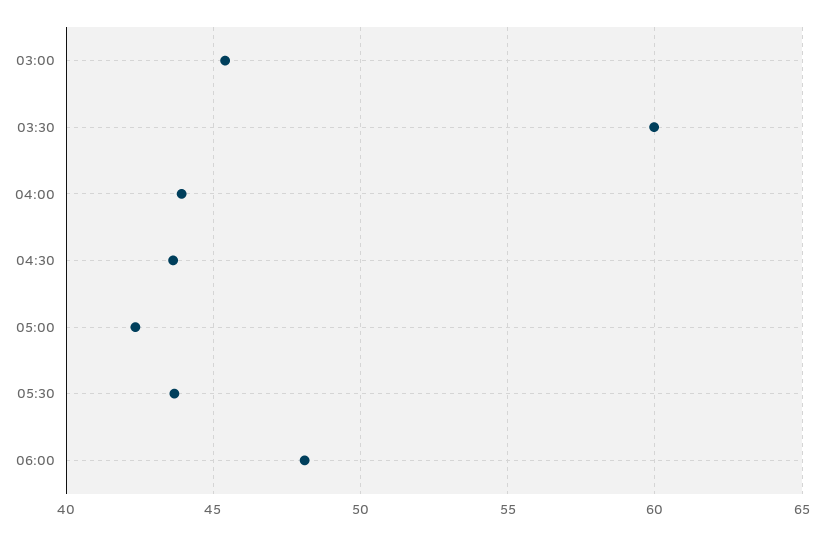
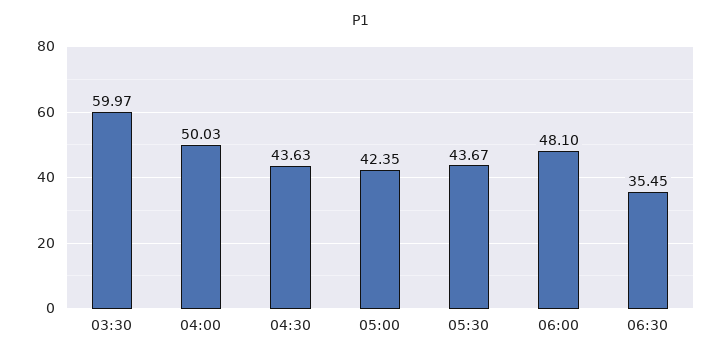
03:00: 45.5 -> none
04:00: 44 -> 50.03
06:30: none -> 35.45

